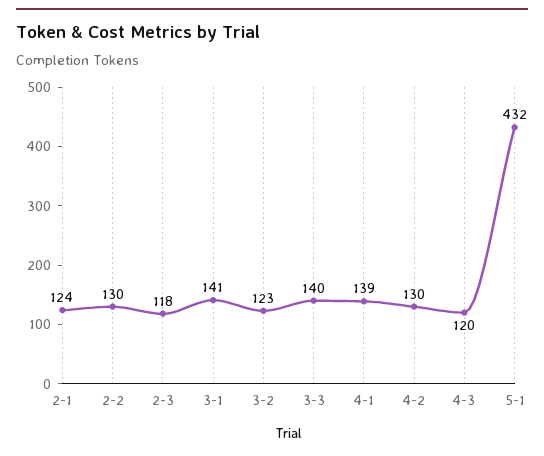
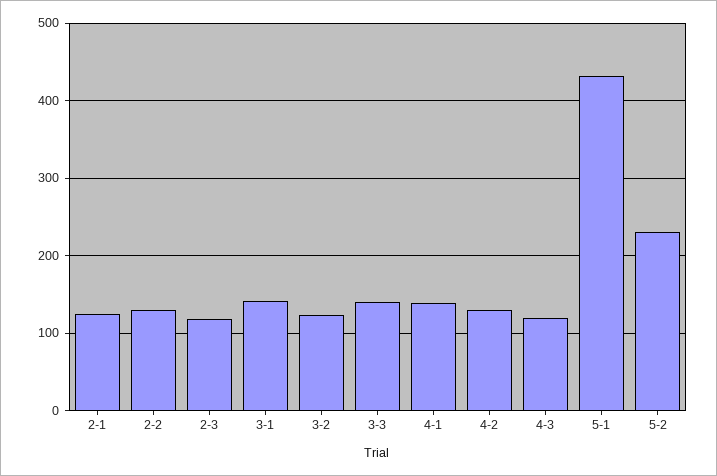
5-2: none -> 230

